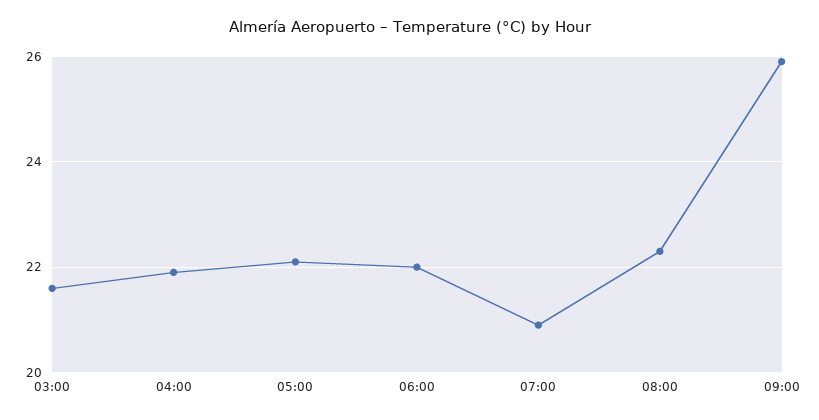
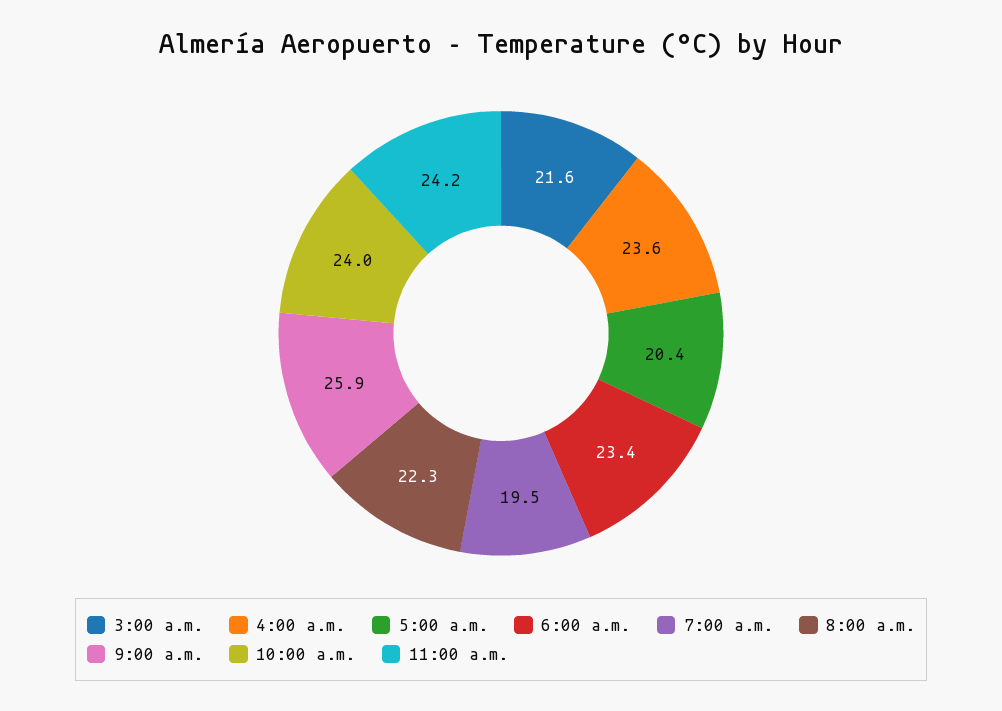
04:00: 22 -> 23.6
05:00: 22 -> 20.4
06:00: 22 -> 23.4
07:00: 21 -> 19.5
10:00 a.m.: none -> 24
11:00 a.m.: none -> 24.2

